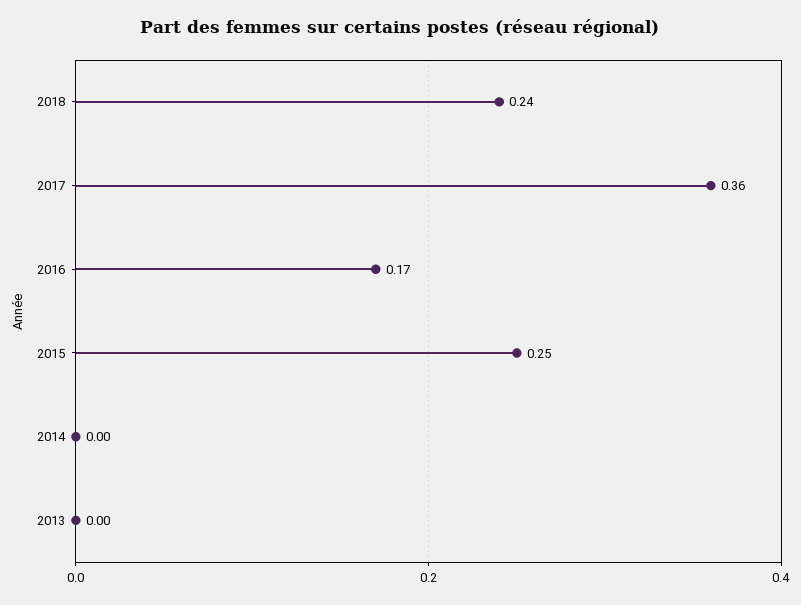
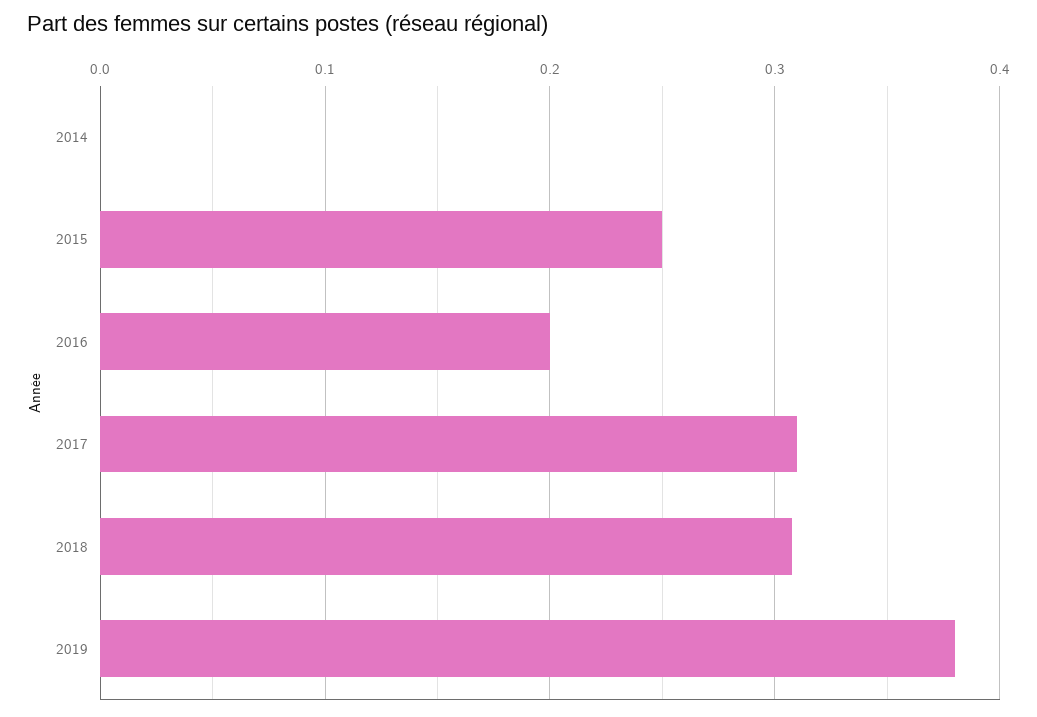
2018: 0.24 -> 0.31
2017: 0.36 -> 0.31
2016: 0.17 -> 0.2
2013: 0 -> none
2019: none -> 0.38

